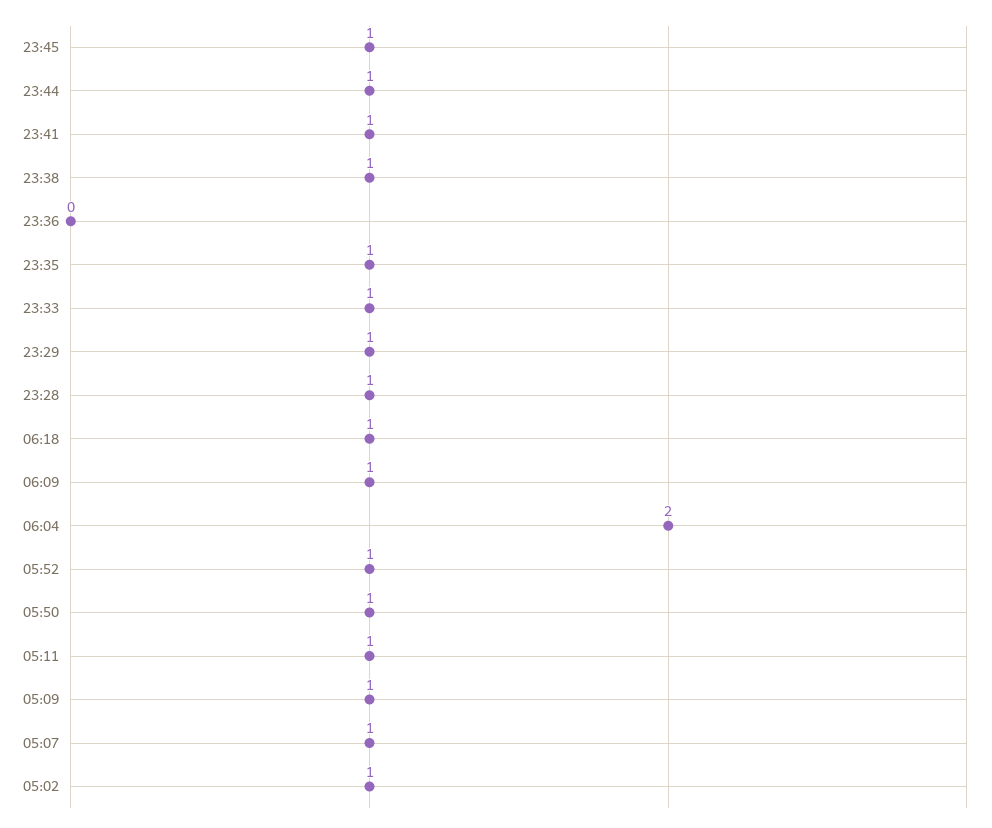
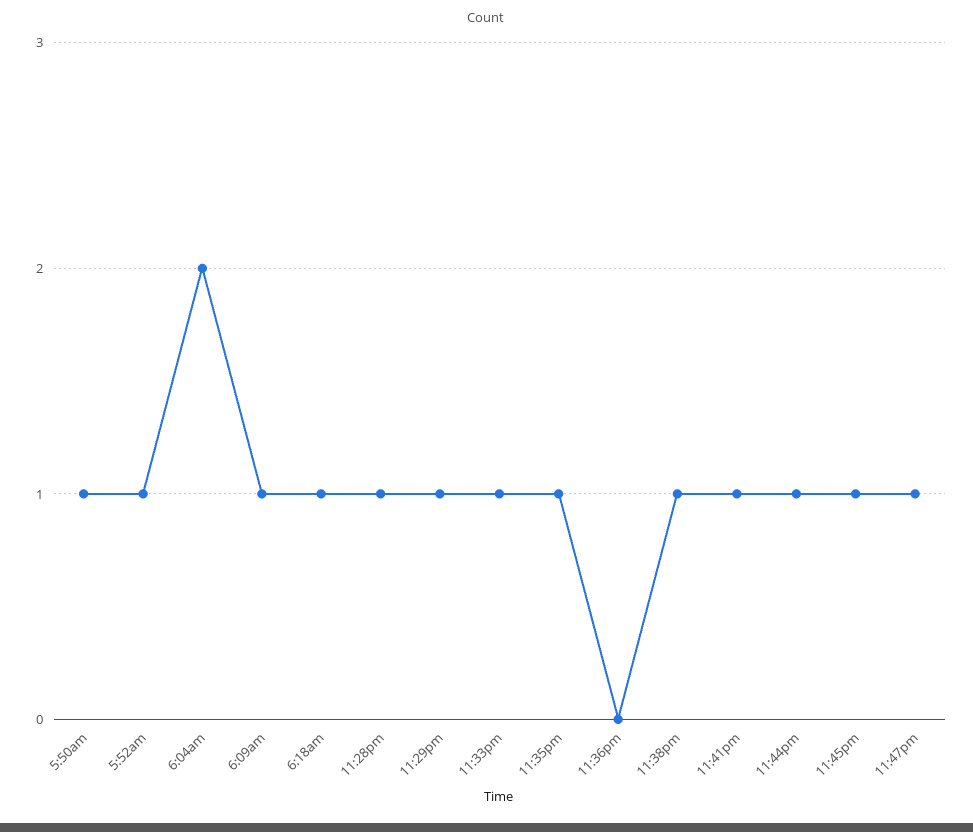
05:11: 1 -> none
05:09: 1 -> none
05:07: 1 -> none
05:02: 1 -> none
11:47pm: none -> 1

